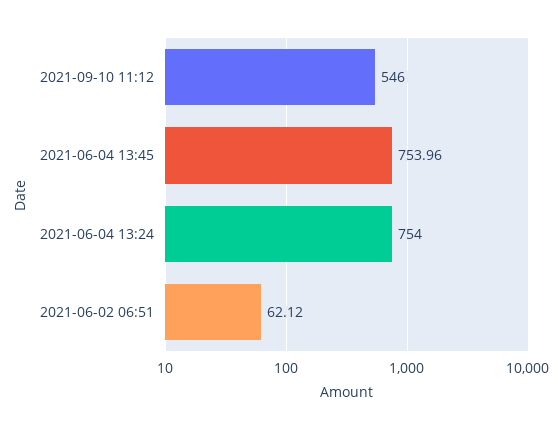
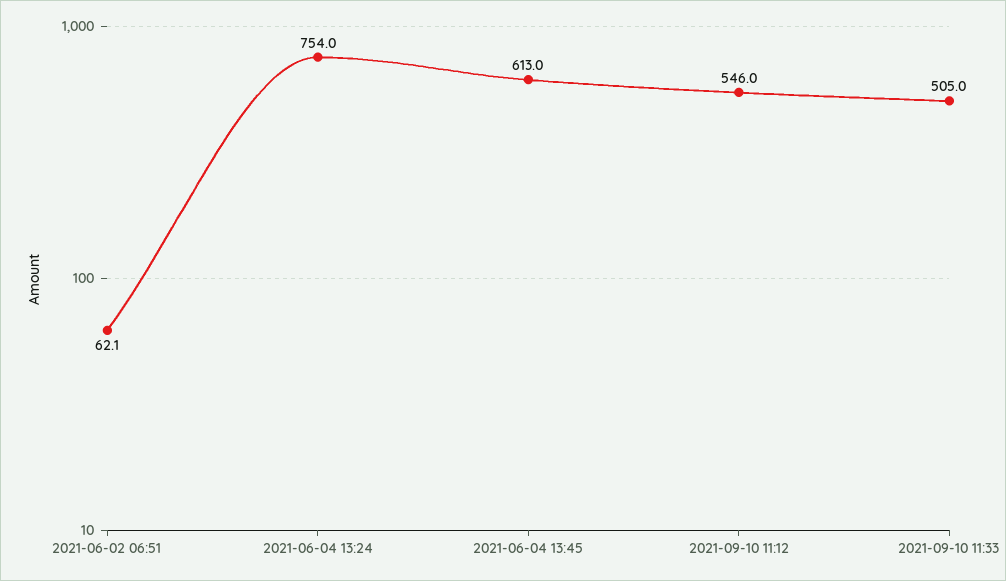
2021-06-04 13:45: 753.96 -> 613
2021-09-10 11:33: none -> 505

